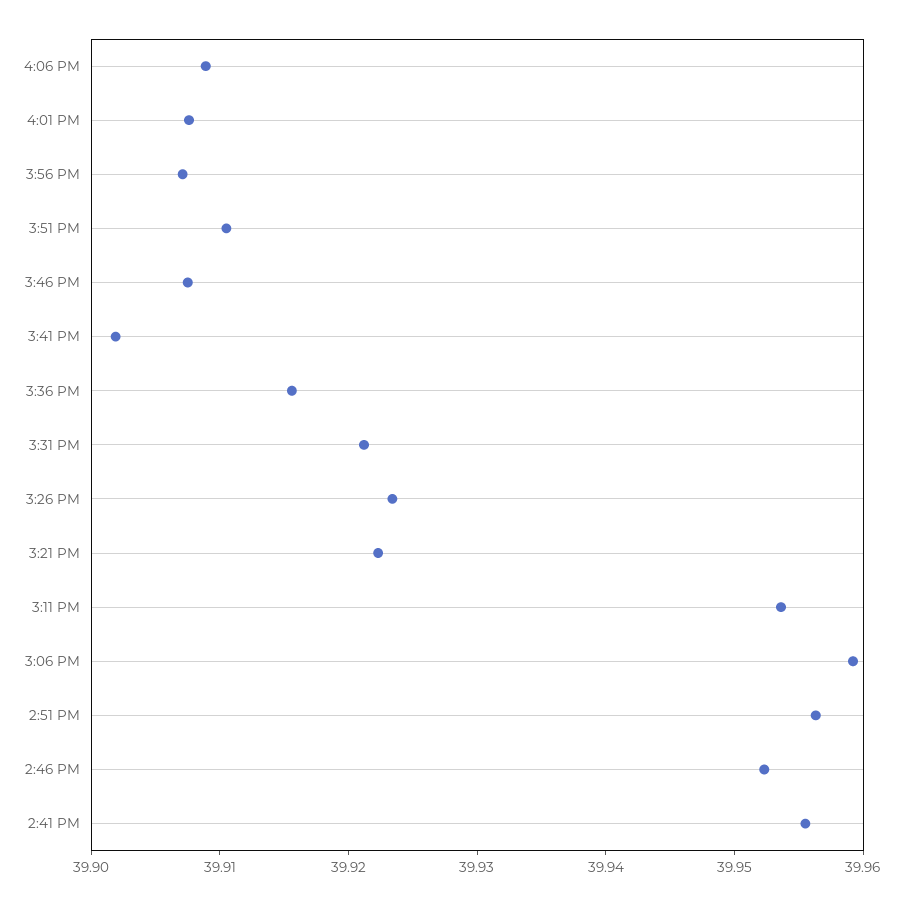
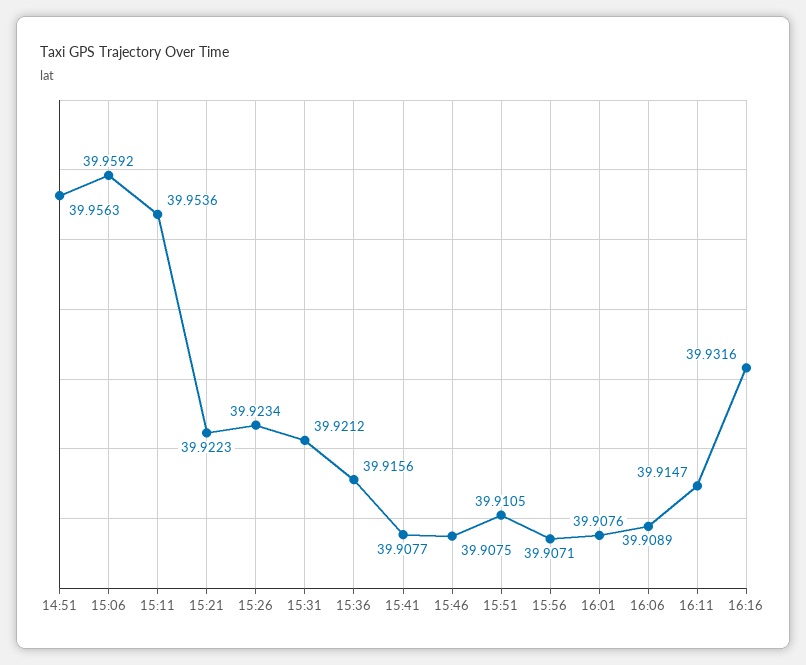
3:41 PM: 39.902 -> 39.9077
2:46 PM: 39.952 -> none
2:41 PM: 39.956 -> none
16:11: none -> 39.9147
16:16: none -> 39.9316

